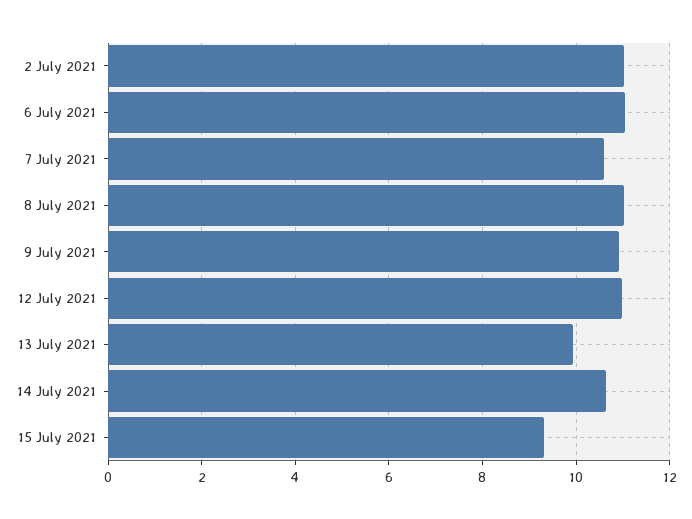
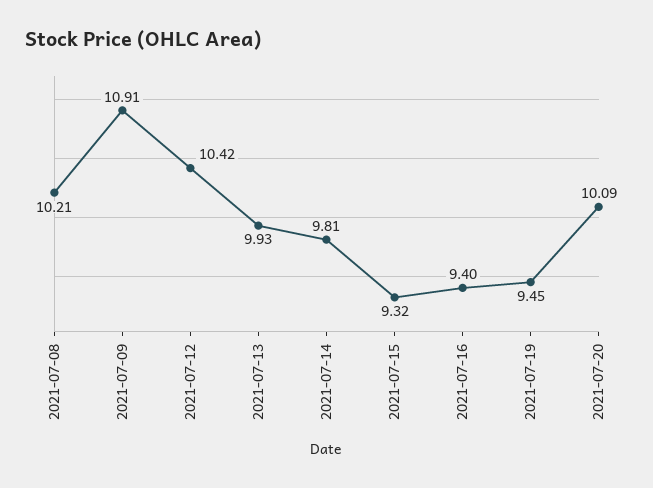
2 July 2021: 11 -> none
6 July 2021: 11 -> none
7 July 2021: 10.6 -> none
8 July 2021: 11 -> 10.21
12 July 2021: 11 -> 10.42
14 July 2021: 10.6 -> 9.81
2021-07-16: none -> 9.4
2021-07-19: none -> 9.45
2021-07-20: none -> 10.09

